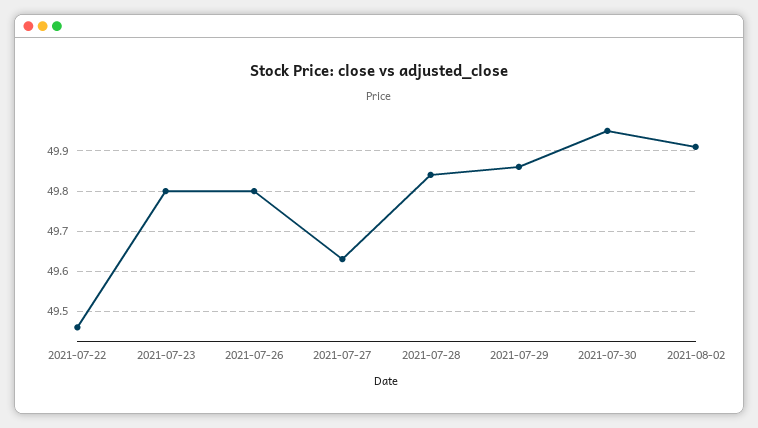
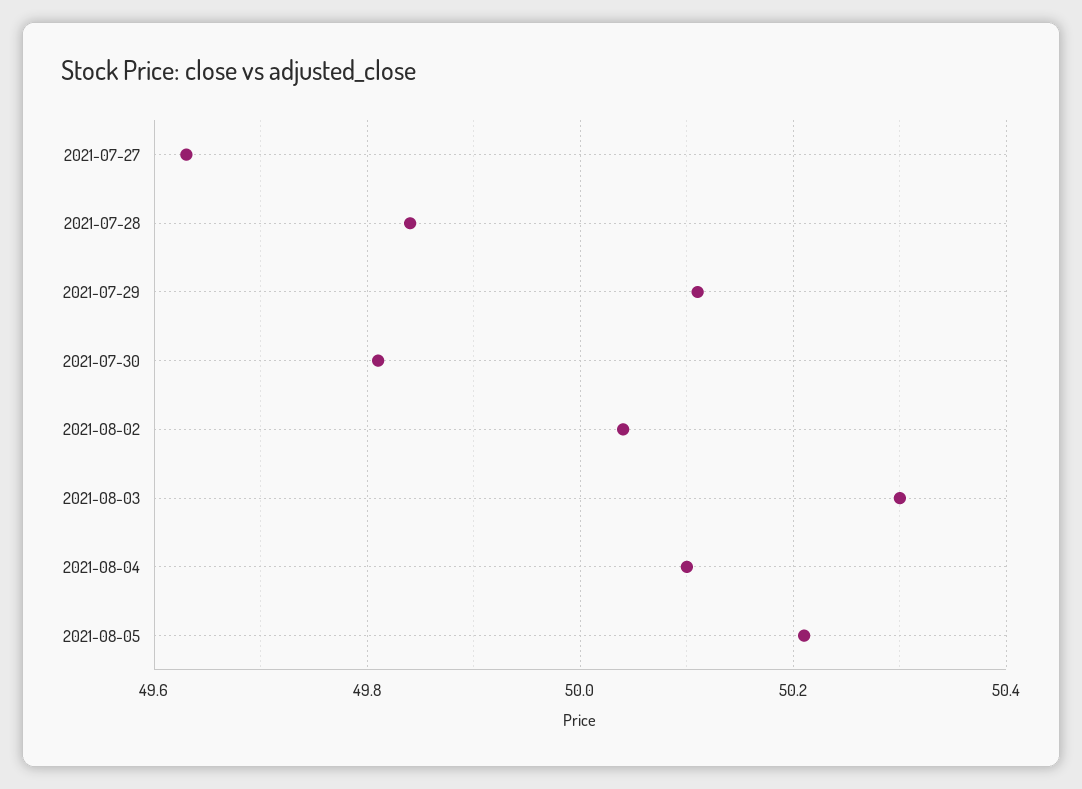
2021-07-22: 49.45 -> none
2021-07-23: 49.8 -> none
2021-07-26: 49.8 -> none
2021-07-29: 49.85 -> 50.1
2021-07-30: 49.95 -> 49.8
2021-08-02: 49.9 -> 50.05
2021-08-03: none -> 50.3
2021-08-04: none -> 50.1
2021-08-05: none -> 50.2

